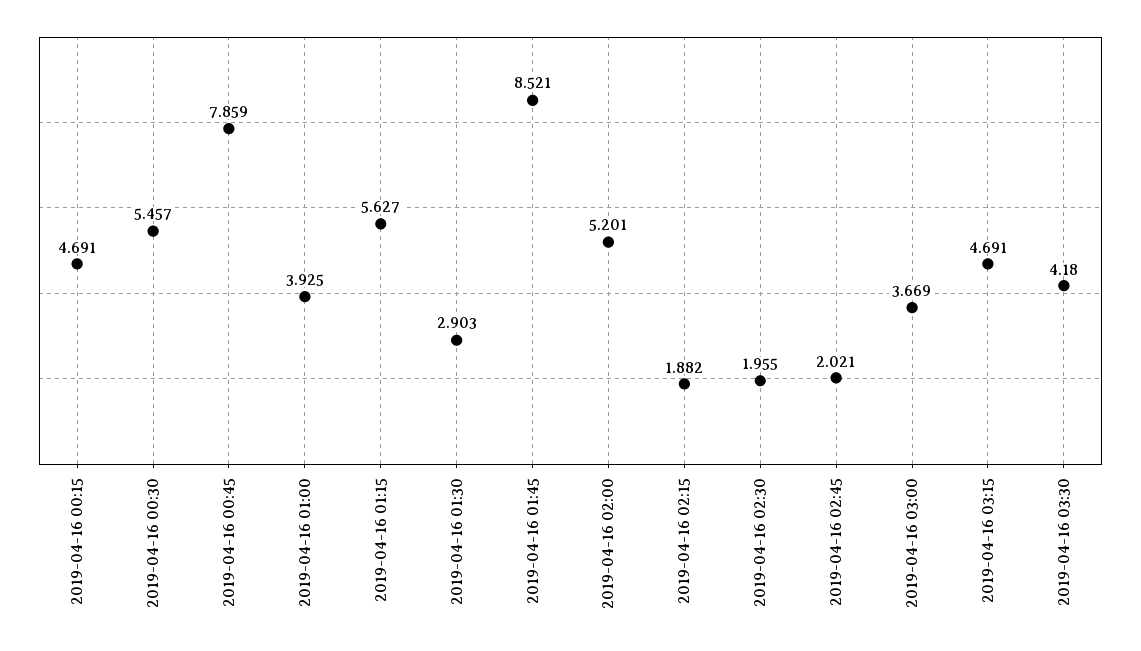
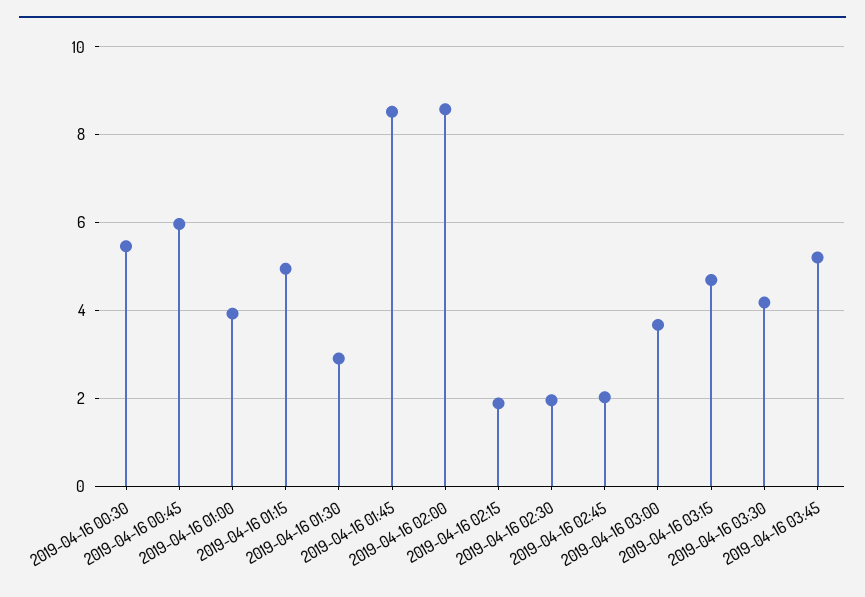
2019-04-16 00:15: 4.691 -> none
2019-04-16 00:45: 7.859 -> 6
2019-04-16 01:15: 5.627 -> 5
2019-04-16 02:00: 5.201 -> 8.6
2019-04-16 03:45: none -> 5.2

